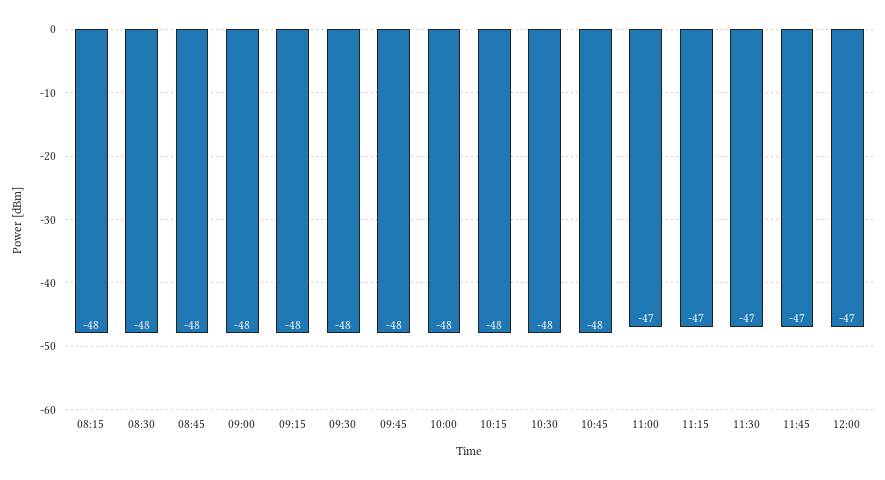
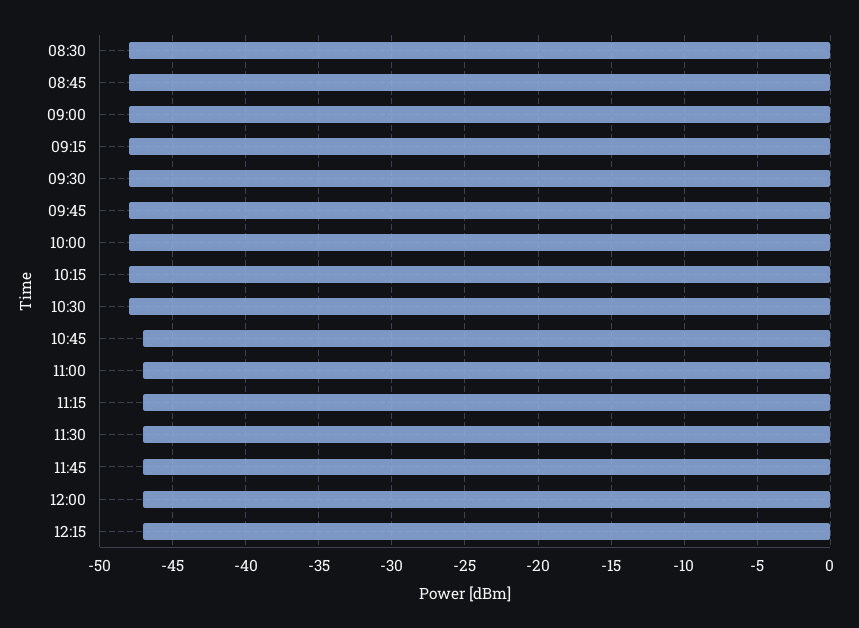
08:15: -48 -> none
10:45: -48 -> -47
12:15: none -> -47

